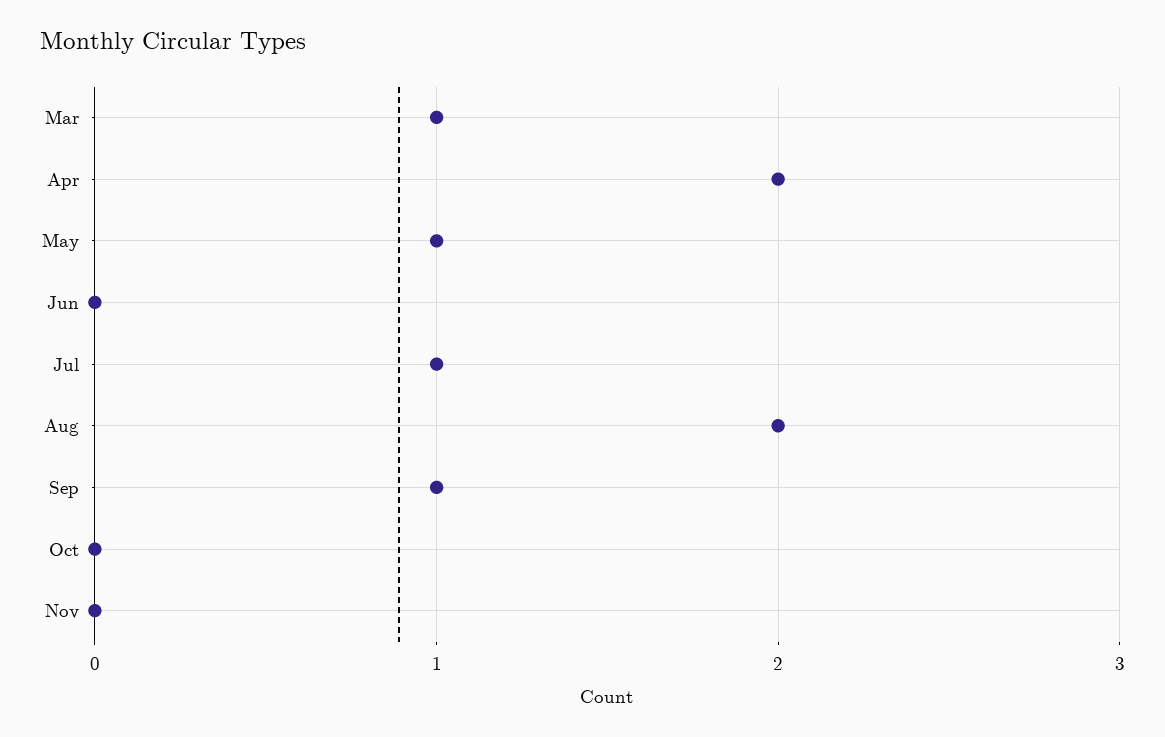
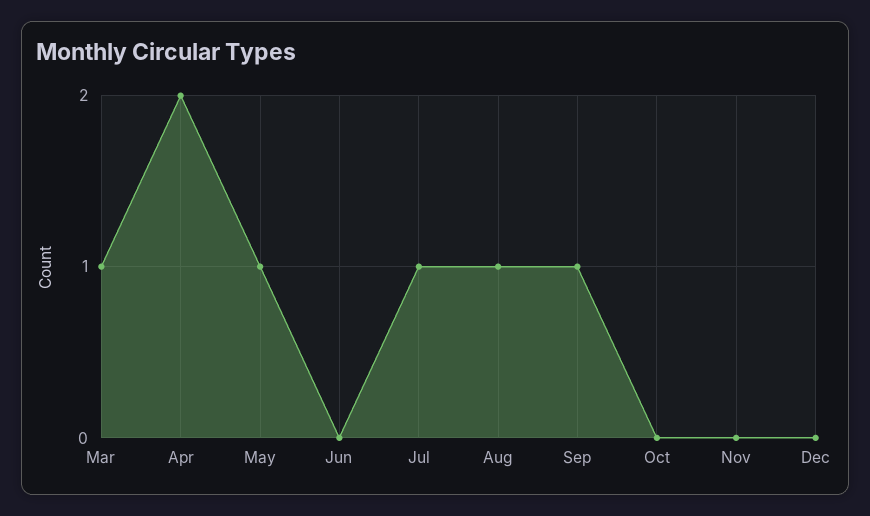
Aug: 2 -> 1
Dec: none -> 0

